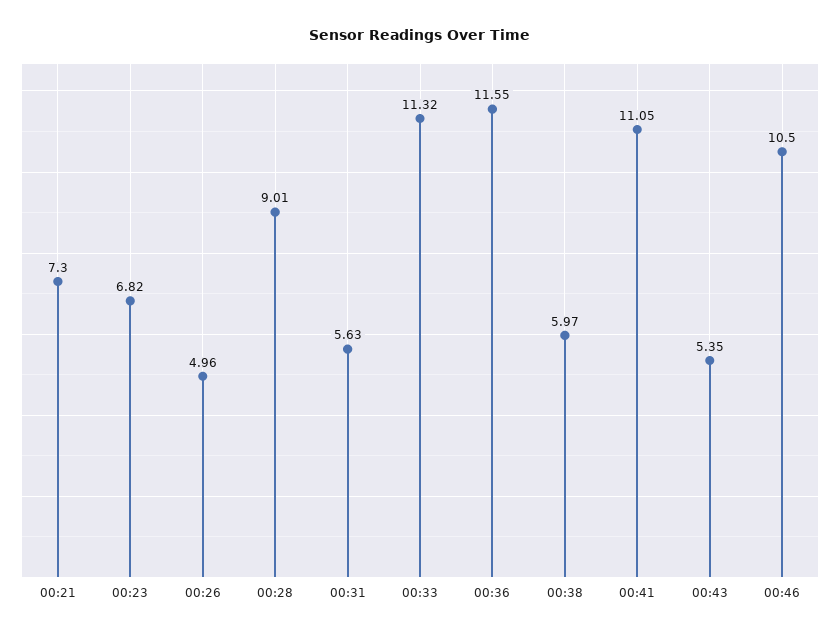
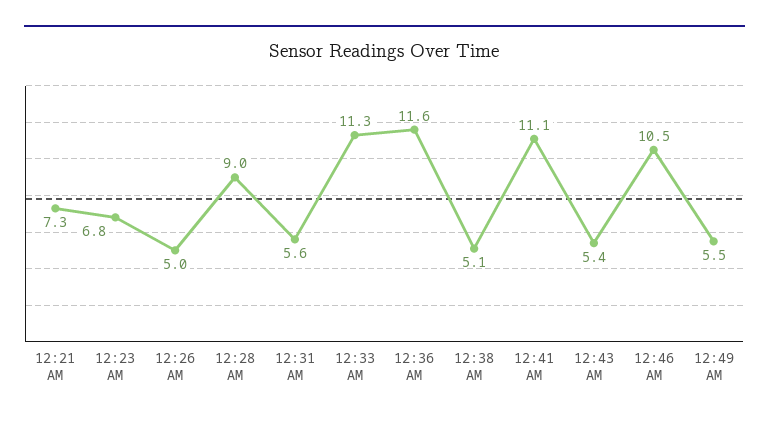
00:38: 5.97 -> 5.1
12:49 AM: none -> 5.5

